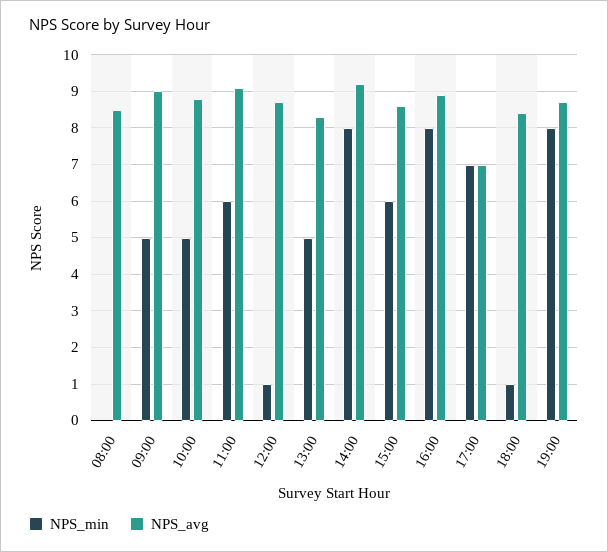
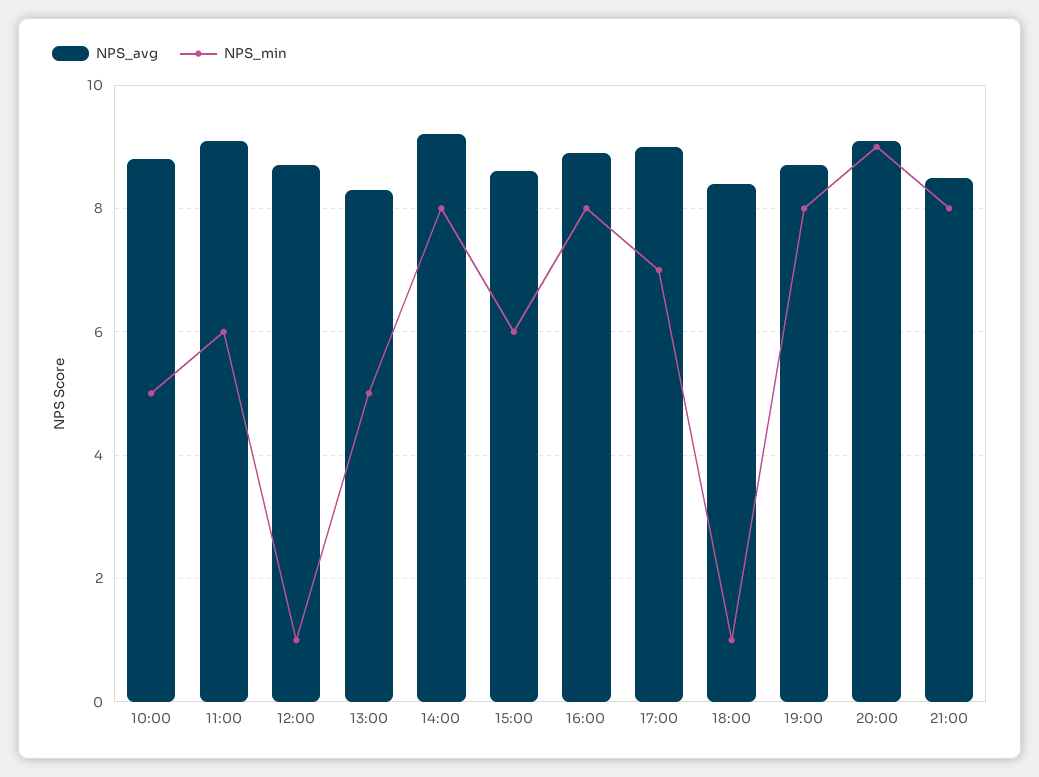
NPS_min, 08:00: 0 -> none
NPS_avg, 08:00: 8.5 -> none
NPS_min, 09:00: 5 -> none
NPS_avg, 09:00: 9 -> none
NPS_avg, 17:00: 7 -> 9
NPS_avg, 20:00: none -> 9
NPS_min, 20:00: none -> 9
NPS_avg, 21:00: none -> 8.5
NPS_min, 21:00: none -> 8

